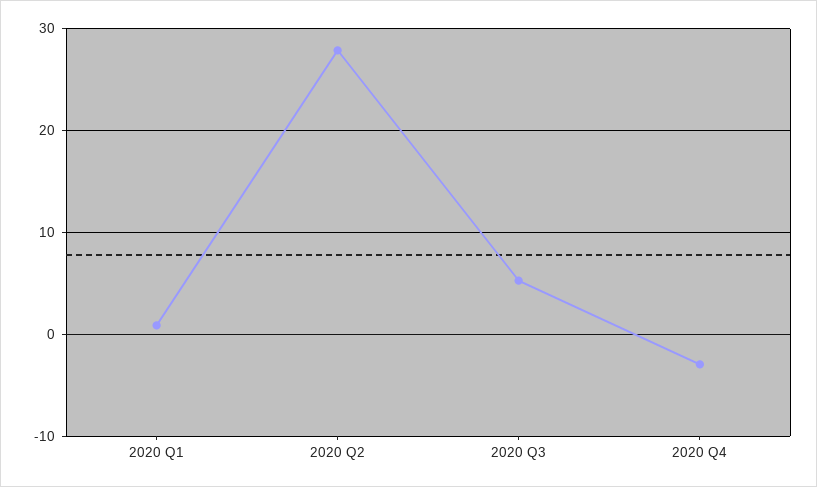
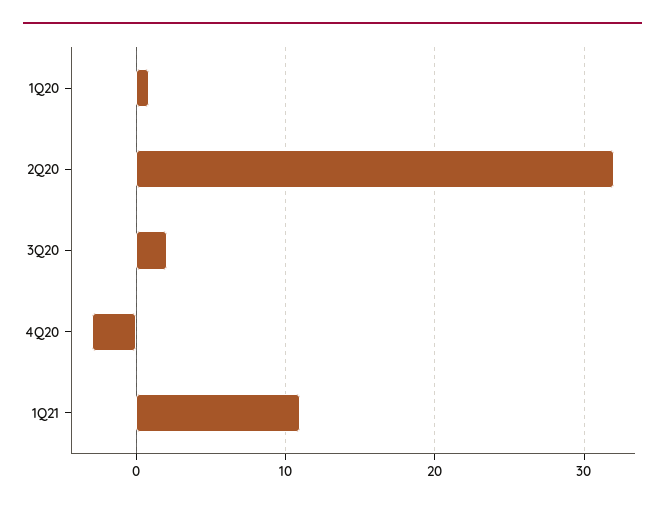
2020 Q2: 28 -> 32
2020 Q3: 5 -> 2
1Q21: none -> 11

